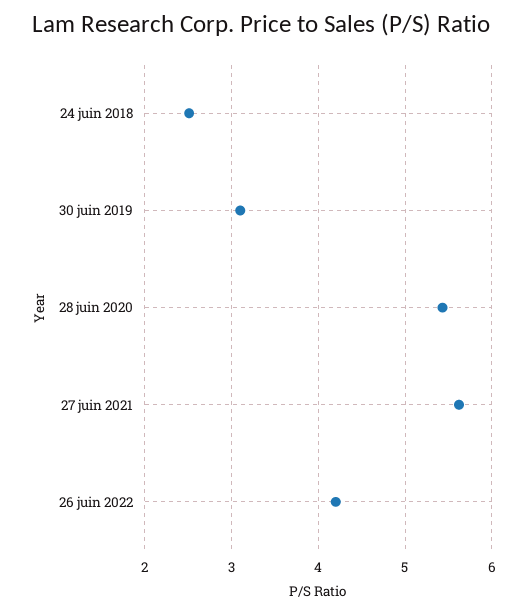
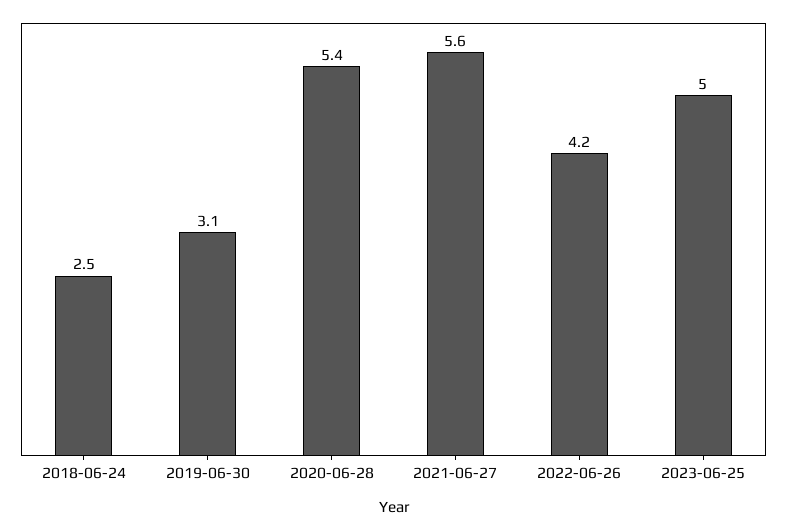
2023-06-25: none -> 5

